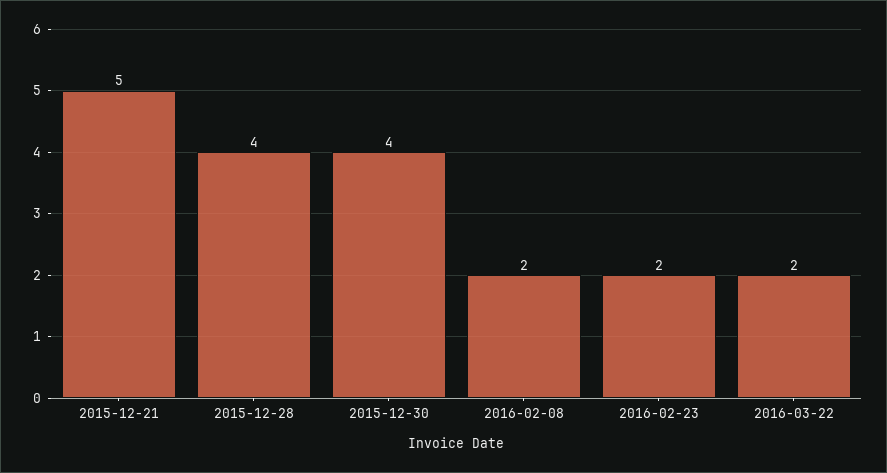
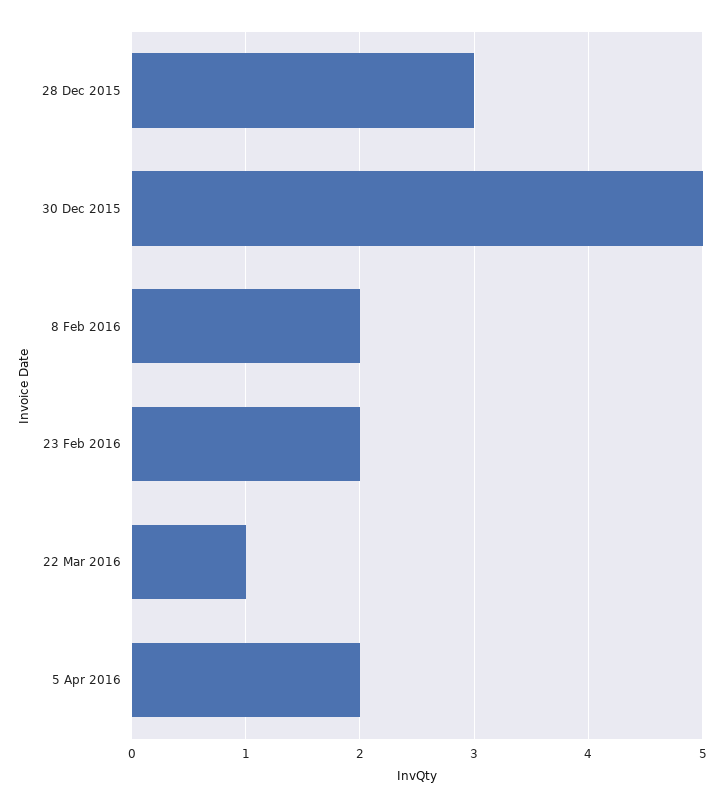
2015-12-21: 5 -> none
2015-12-28: 4 -> 3
2015-12-30: 4 -> 5
2016-03-22: 2 -> 1
5 Apr 2016: none -> 2

